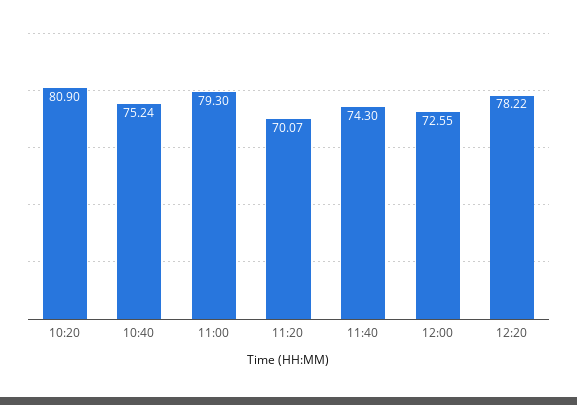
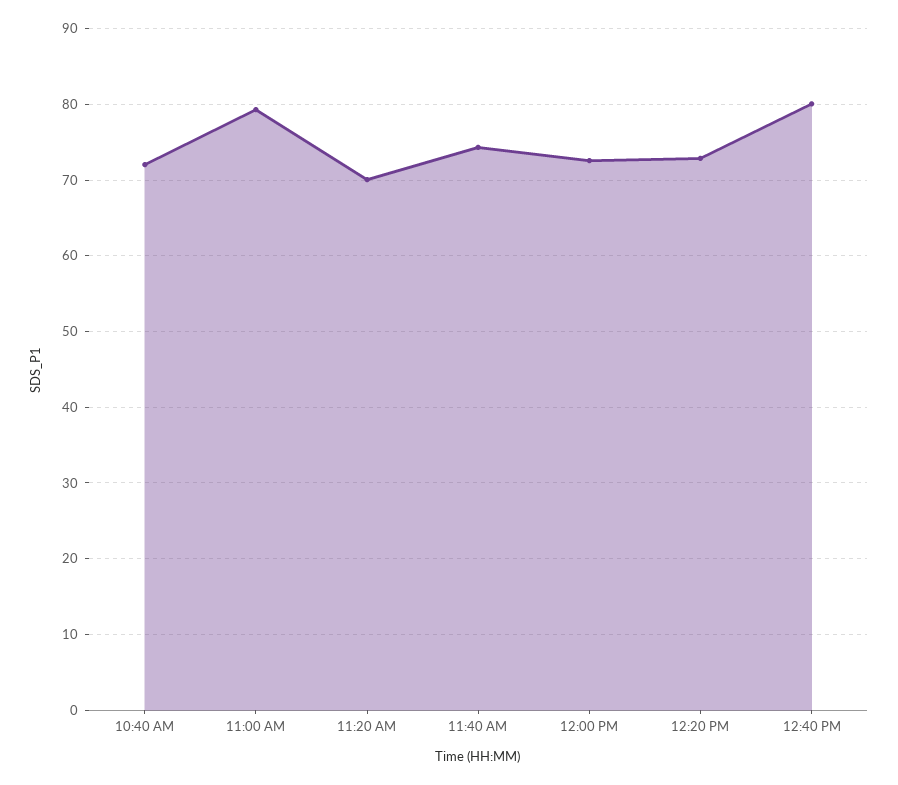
10:20: 80.9 -> none
10:40: 75.24 -> 72
12:20: 78.22 -> 73
12:40 PM: none -> 80

